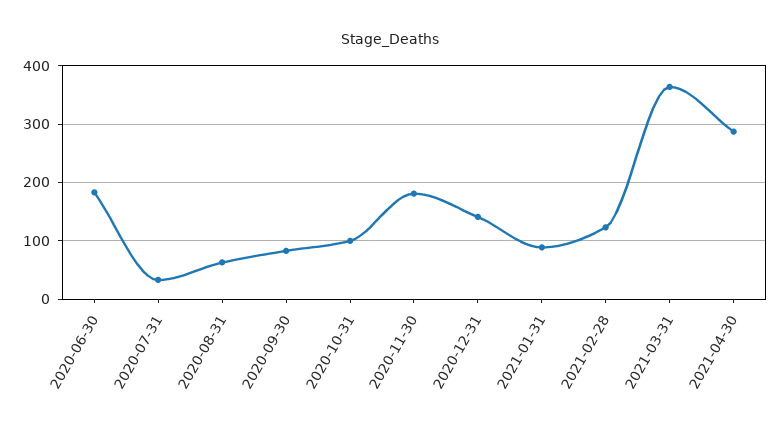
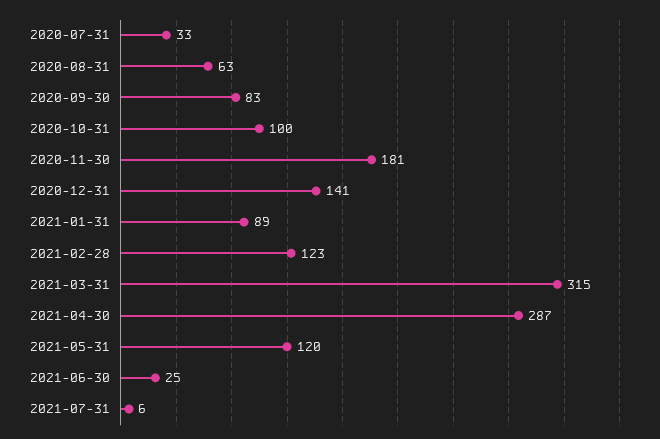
2020-06-30: 180 -> none
2021-03-31: 360 -> 315
2021-05-31: none -> 120
2021-06-30: none -> 25
2021-07-31: none -> 6

